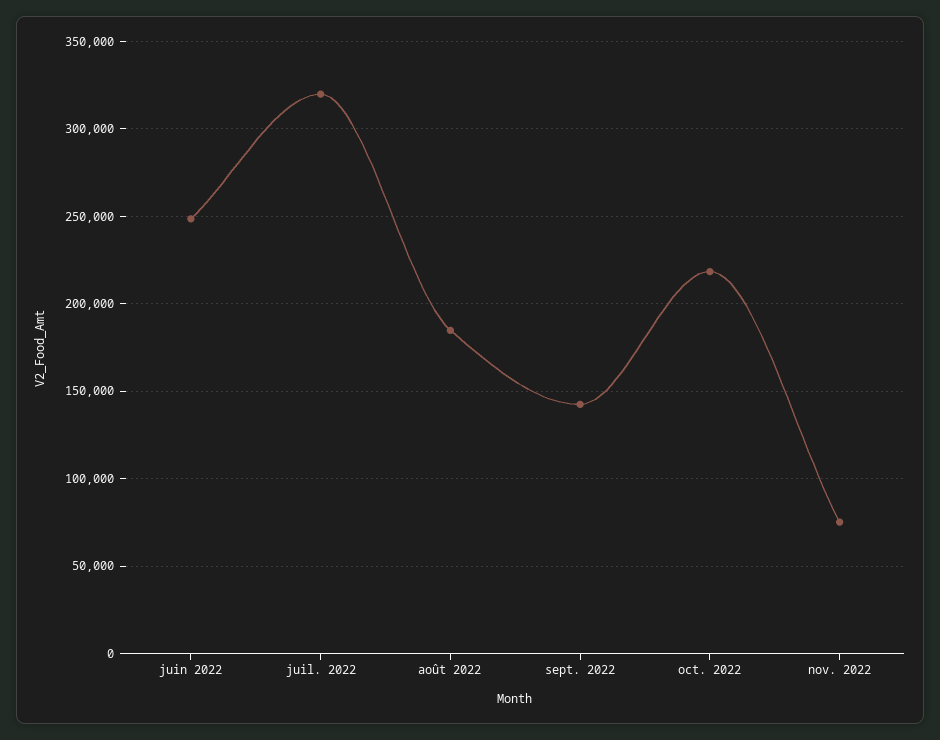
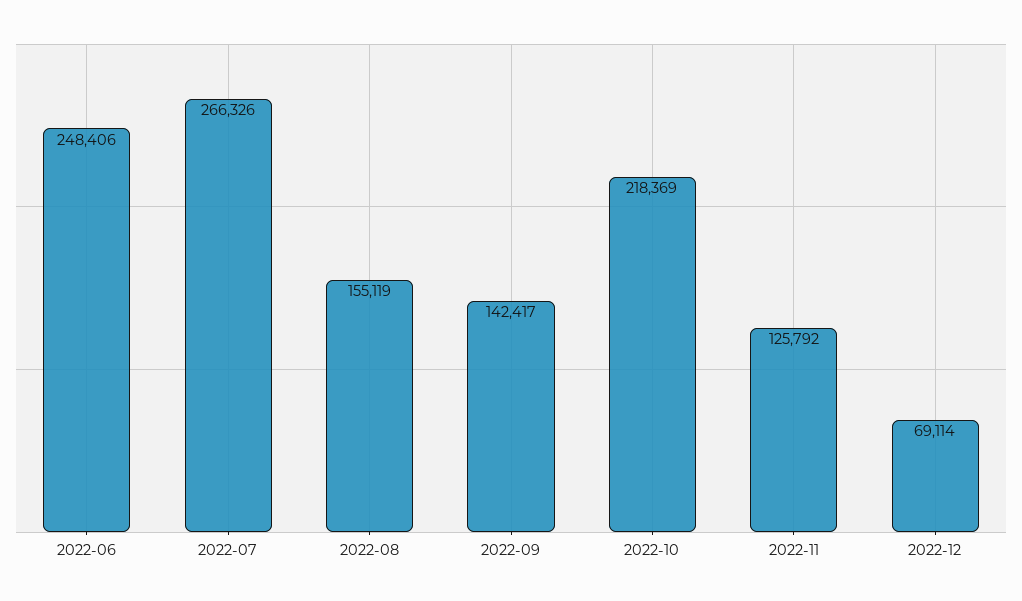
juil. 2022: 320000 -> 266326
août 2022: 185000 -> 155119
nov. 2022: 75000 -> 125792
2022-12: none -> 69114

